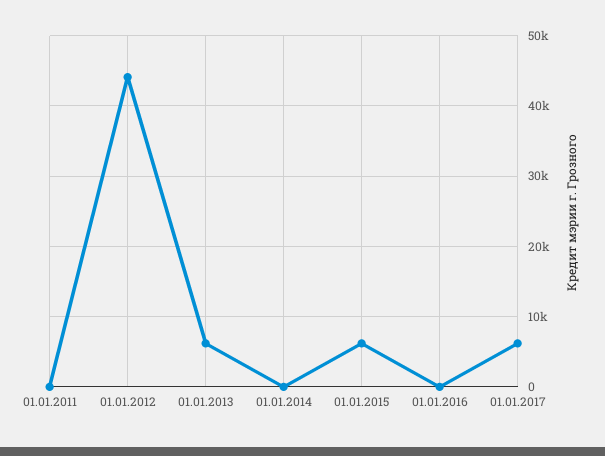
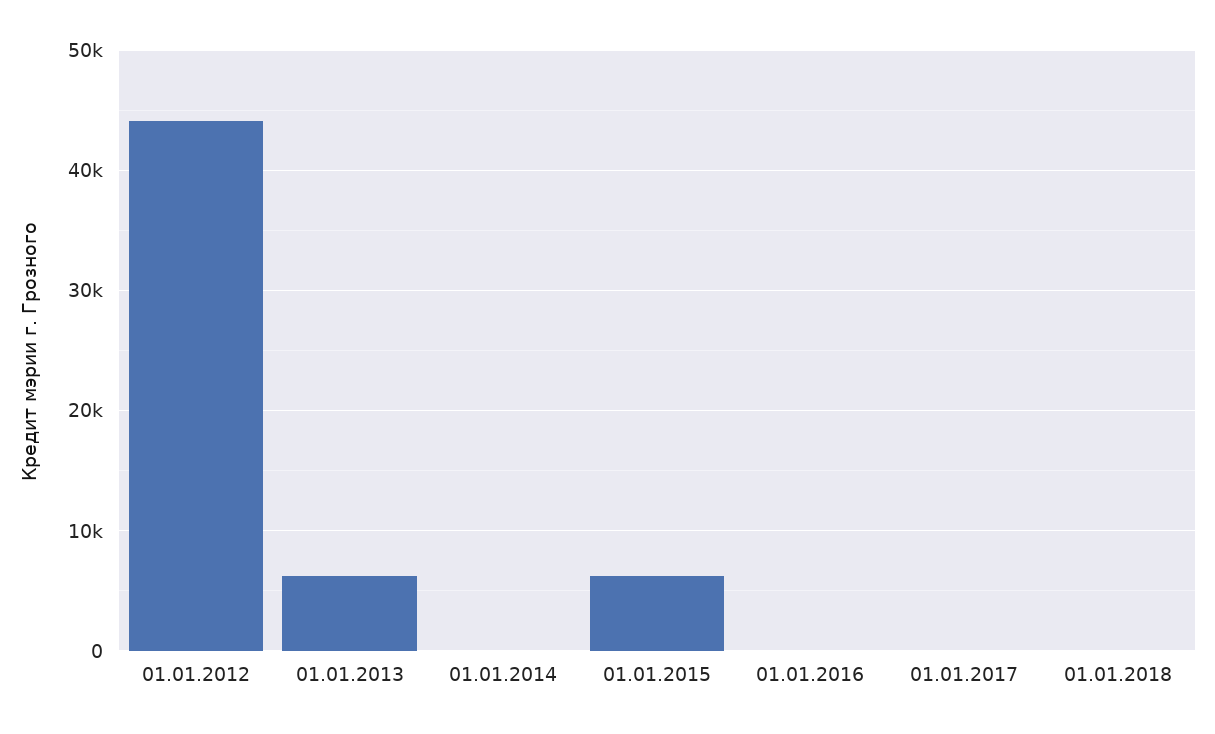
01.01.2011: 0 -> none
01.01.2017: 6000 -> 0
01.01.2018: none -> 0

